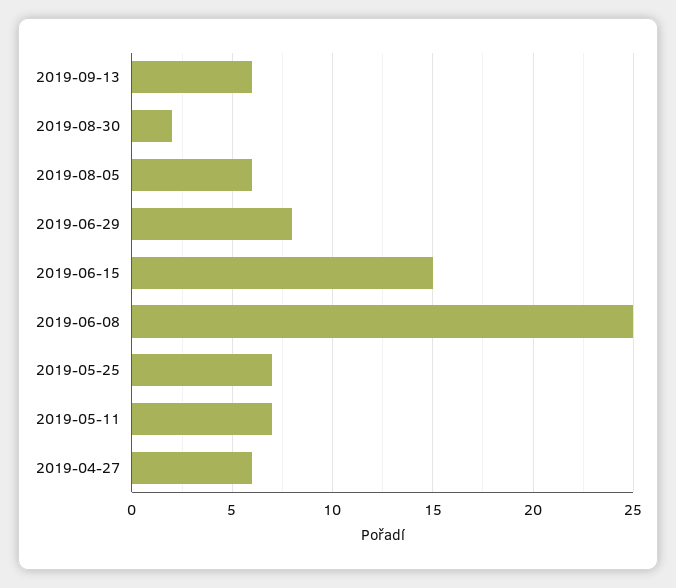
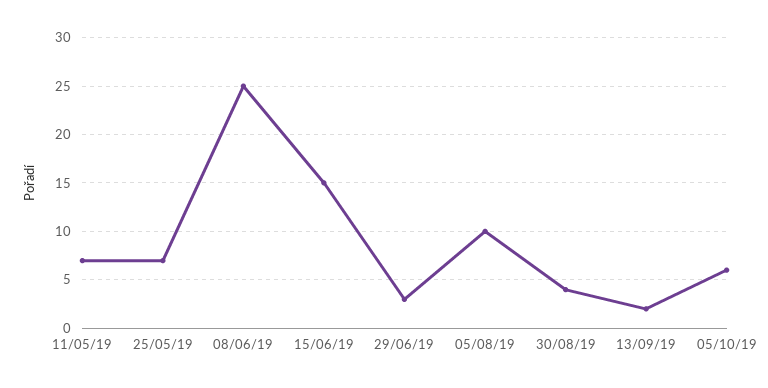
2019-09-13: 6 -> 2
2019-08-30: 2 -> 4
2019-08-05: 6 -> 10
2019-06-29: 8 -> 3
2019-04-27: 6 -> none
05/10/19: none -> 6

